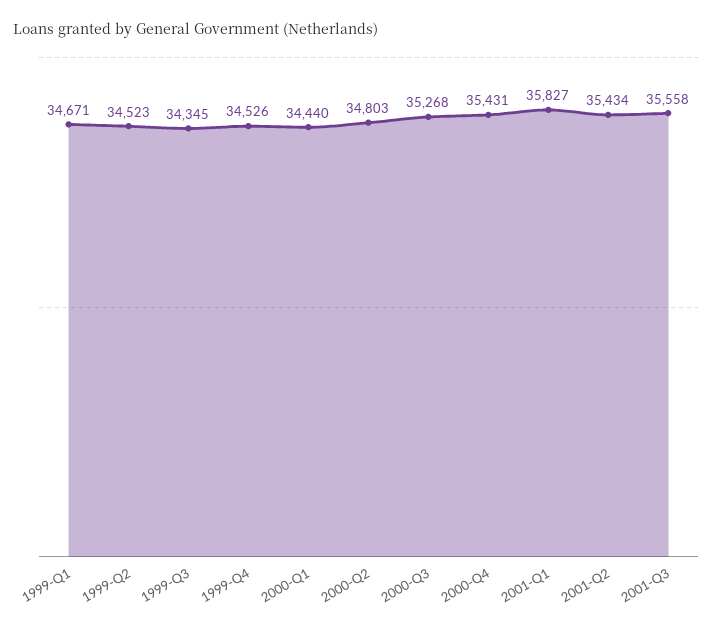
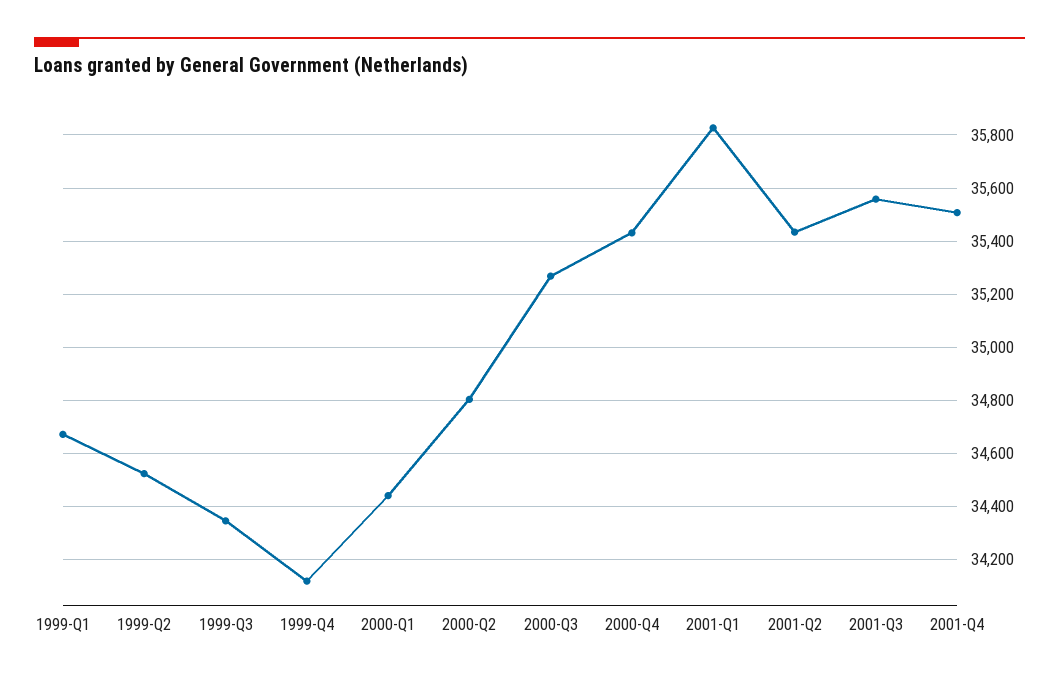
1999-Q4: 34526 -> 34125
2001-Q4: none -> 35500

